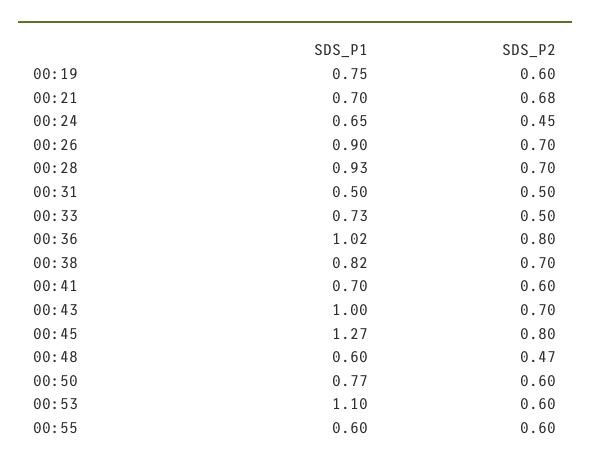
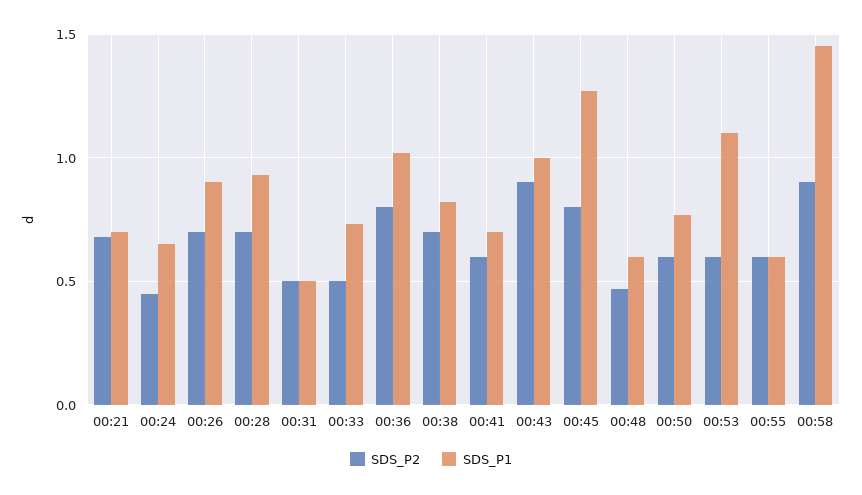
SDS_P1, 00:19: 0.75 -> none
SDS_P2, 00:19: 0.6 -> none
SDS_P2, 00:43: 0.7 -> 0.9
SDS_P2, 00:58: none -> 0.9
SDS_P1, 00:58: none -> 1.45

